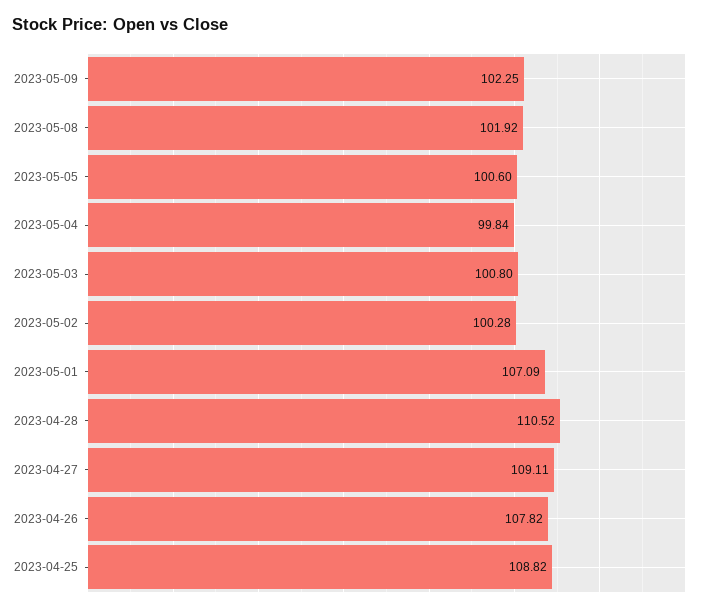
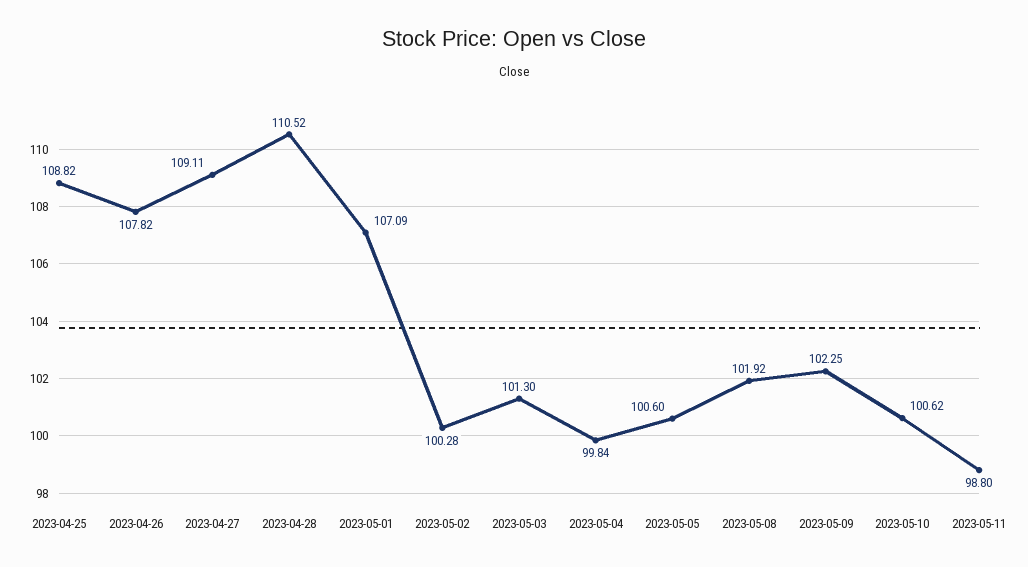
2023-05-03: 100.8 -> 101.3
2023-05-10: none -> 100.62
2023-05-11: none -> 98.8

